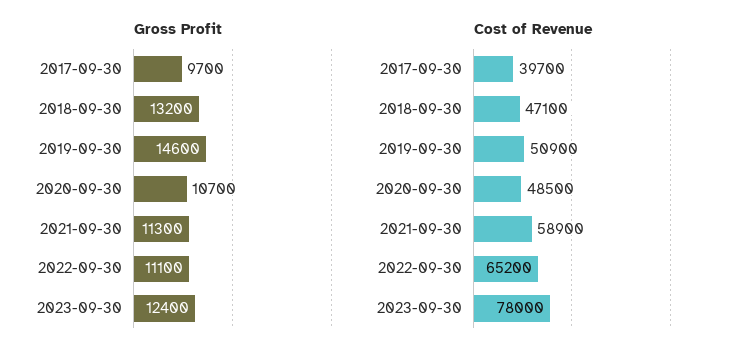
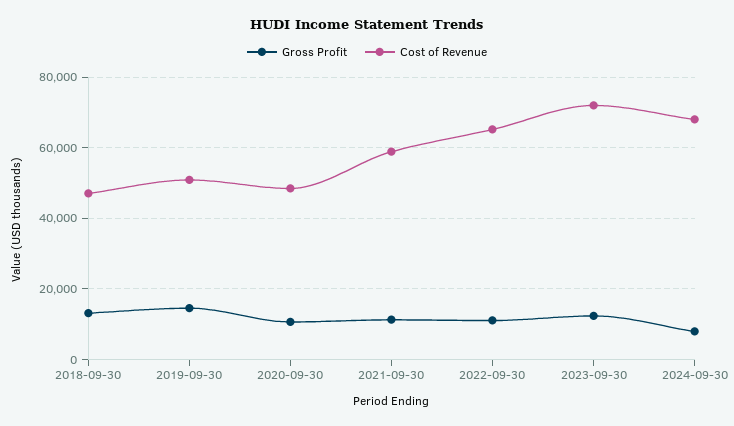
Gross Profit, 2017-09-30: 9700 -> none
Cost of Revenue, 2017-09-30: 39700 -> none
Cost of Revenue, 2023-09-30: 78000 -> 72000
Gross Profit, 2024-09-30: none -> 8000
Cost of Revenue, 2024-09-30: none -> 68000

